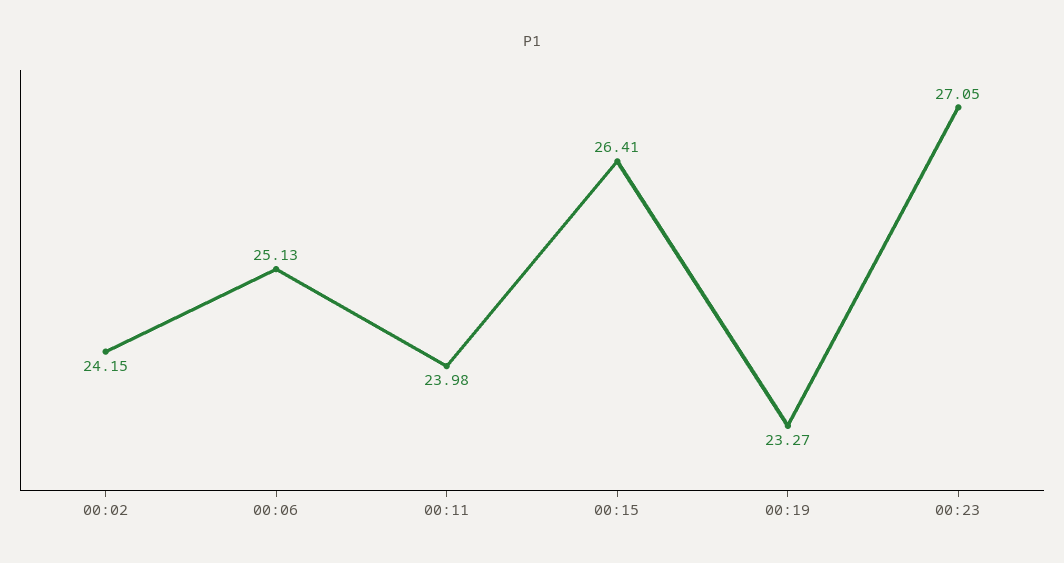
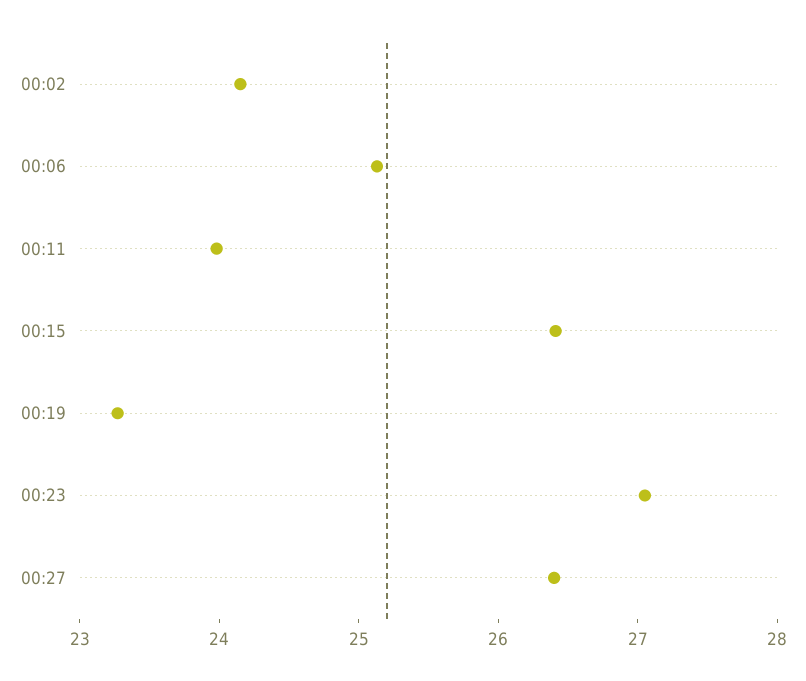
00:27: none -> 26.4

